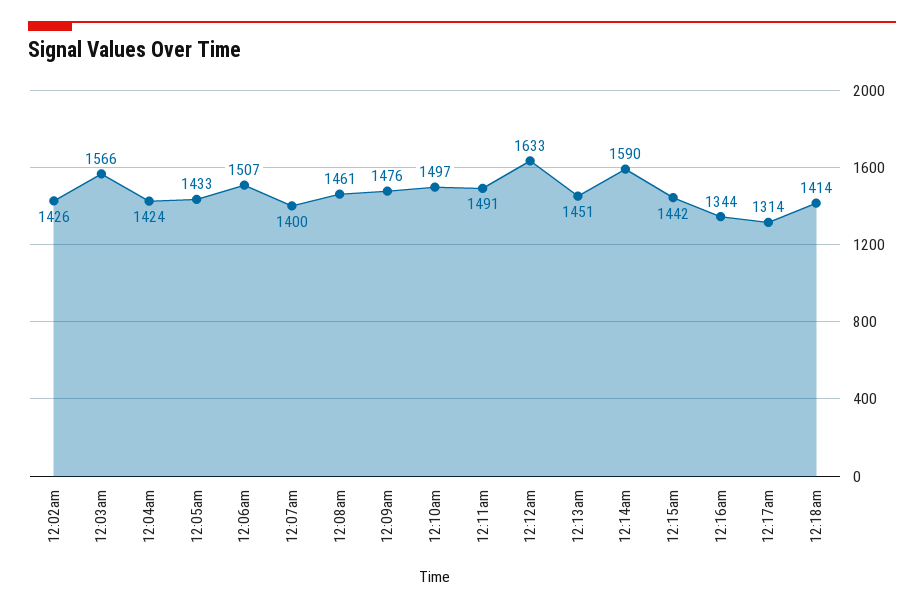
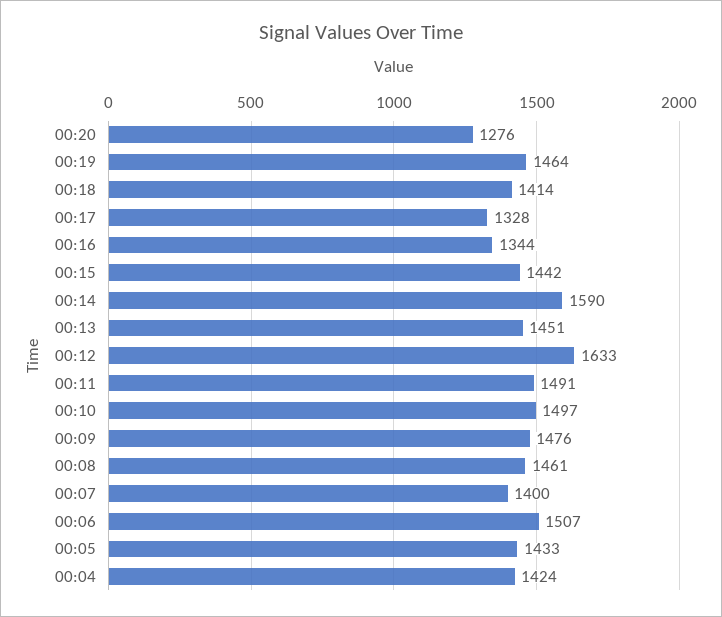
12:02am: 1426 -> none
12:03am: 1566 -> none
12:17am: 1314 -> 1328
00:20: none -> 1276
00:19: none -> 1464

